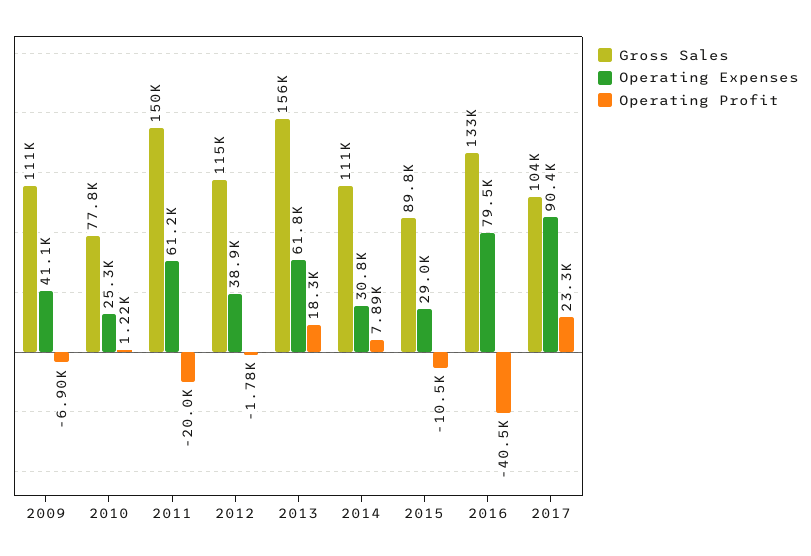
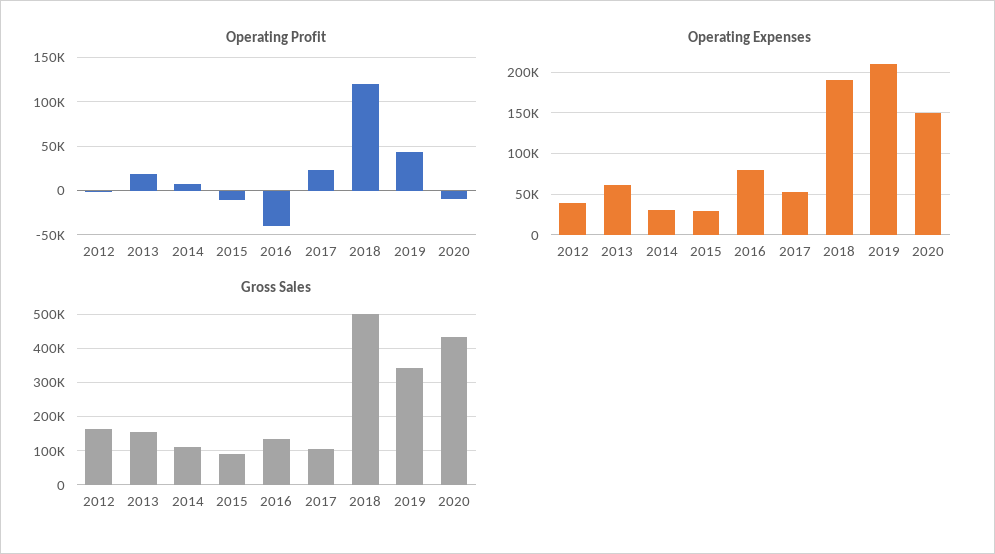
Gross Sales, 2009: 111000 -> none
Operating Expenses, 2009: 41100 -> none
Operating Profit, 2009: -6900 -> none
Gross Sales, 2010: 77800 -> none
Operating Expenses, 2010: 25300 -> none
Operating Profit, 2010: 1220 -> none
Gross Sales, 2011: 150000 -> none
Operating Expenses, 2011: 61200 -> none
Operating Profit, 2011: -20000 -> none
Gross Sales, 2012: 115000 -> 160000
Operating Expenses, 2017: 90400 -> 50000
Operating Profit, 2018: none -> 120000
Operating Profit, 2019: none -> 40000
Operating Profit, 2020: none -> -10000
Operating Expenses, 2018: none -> 190000
Operating Expenses, 2019: none -> 210000
Operating Expenses, 2020: none -> 150000
Gross Sales, 2018: none -> 500000
Gross Sales, 2019: none -> 340000
Gross Sales, 2020: none -> 440000

